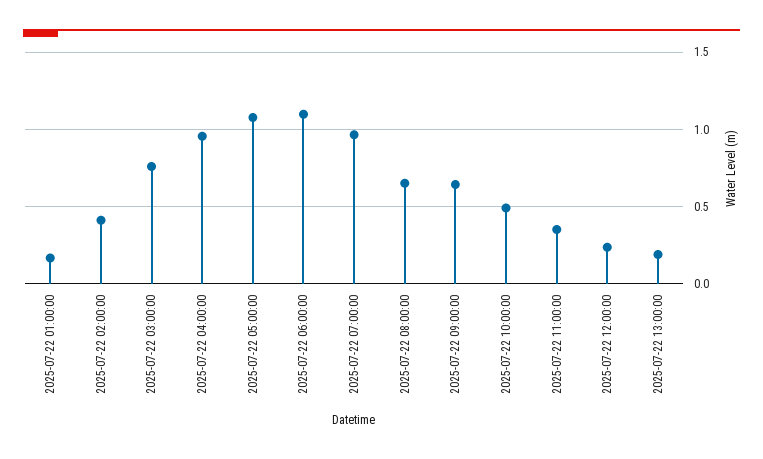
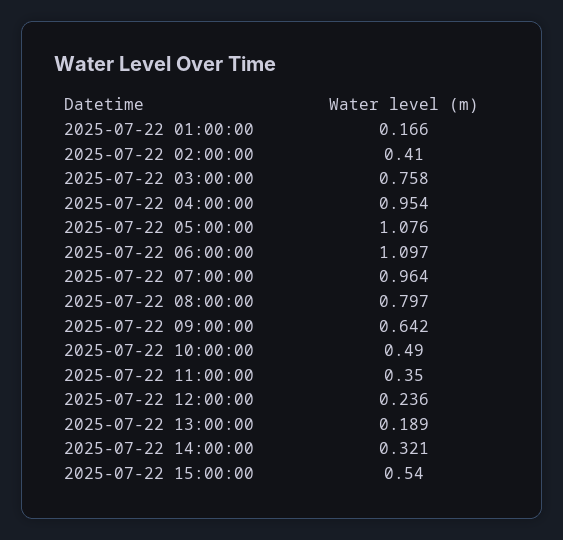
2025-07-22 08:00:00: 0.65 -> 0.797
2025-07-22 14:00:00: none -> 0.321
2025-07-22 15:00:00: none -> 0.54

